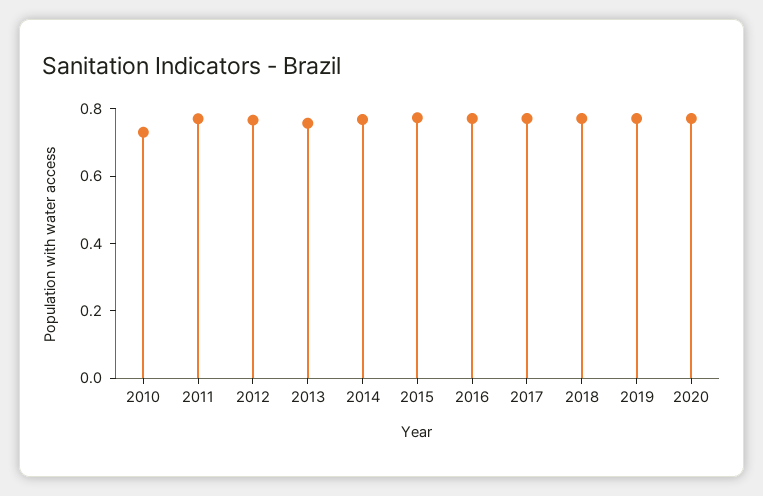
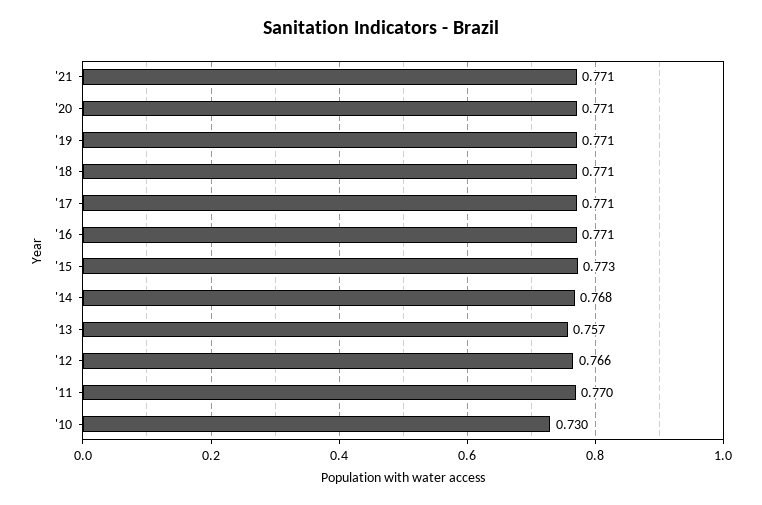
'21: none -> 0.771

